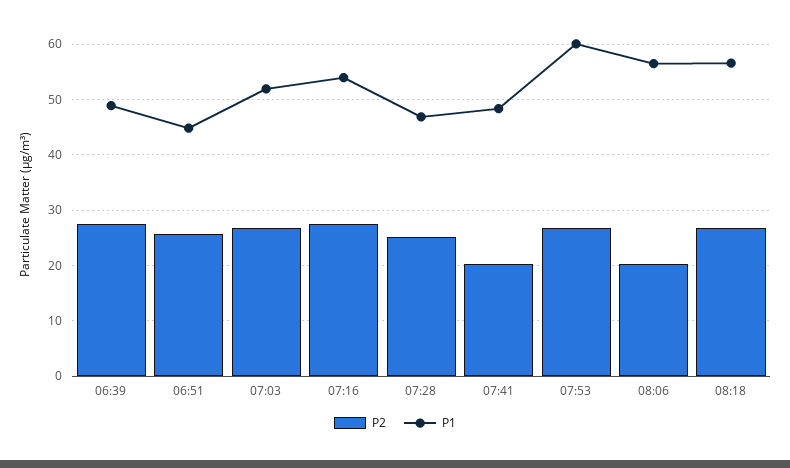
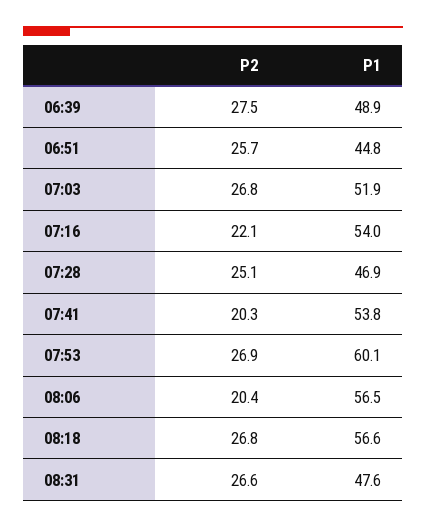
P2, 07:16: 28 -> 22.1
P1, 07:41: 48 -> 53.8
P2, 08:31: none -> 26.6
P1, 08:31: none -> 47.6

